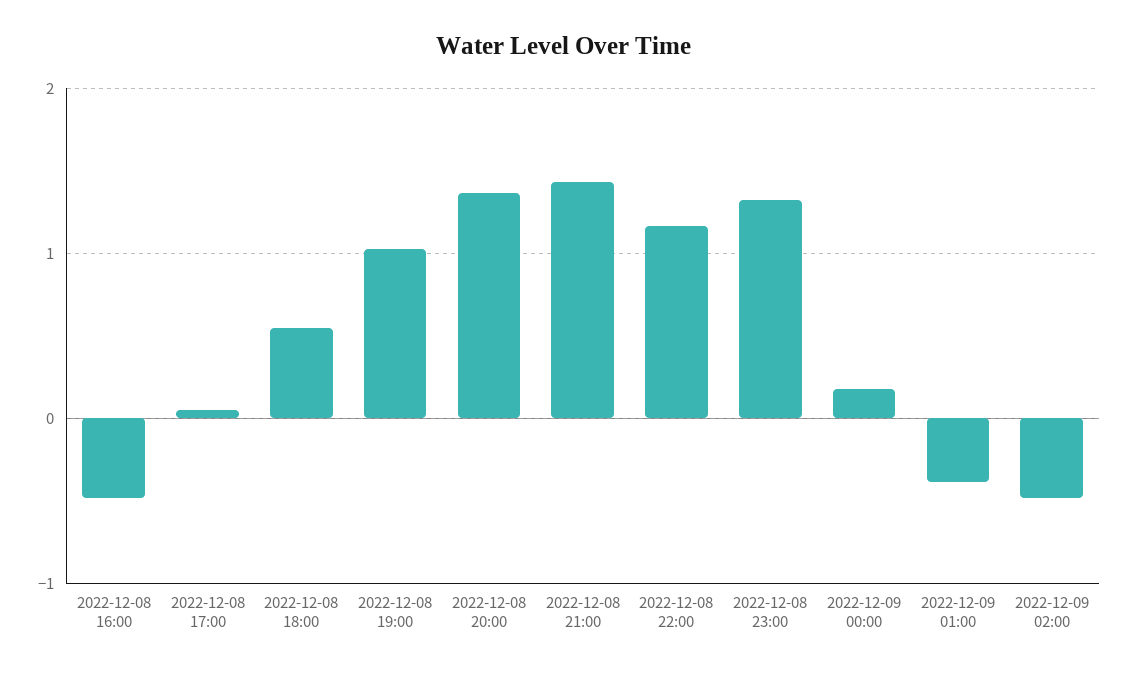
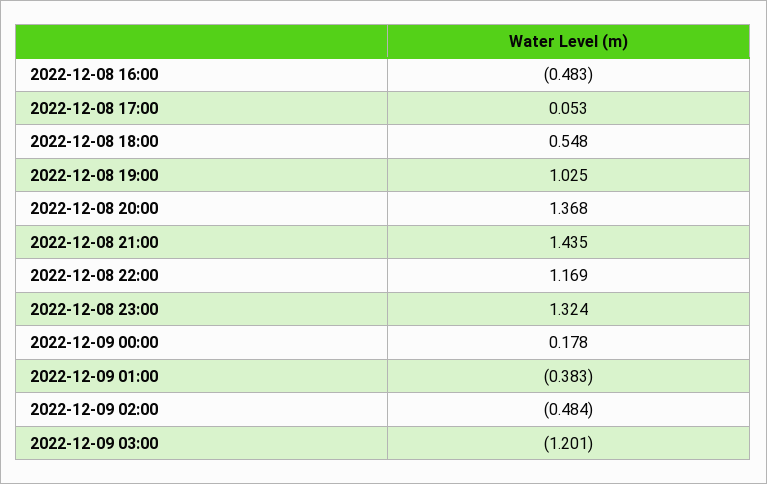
2022-12-09 03:00: none -> -1.201

